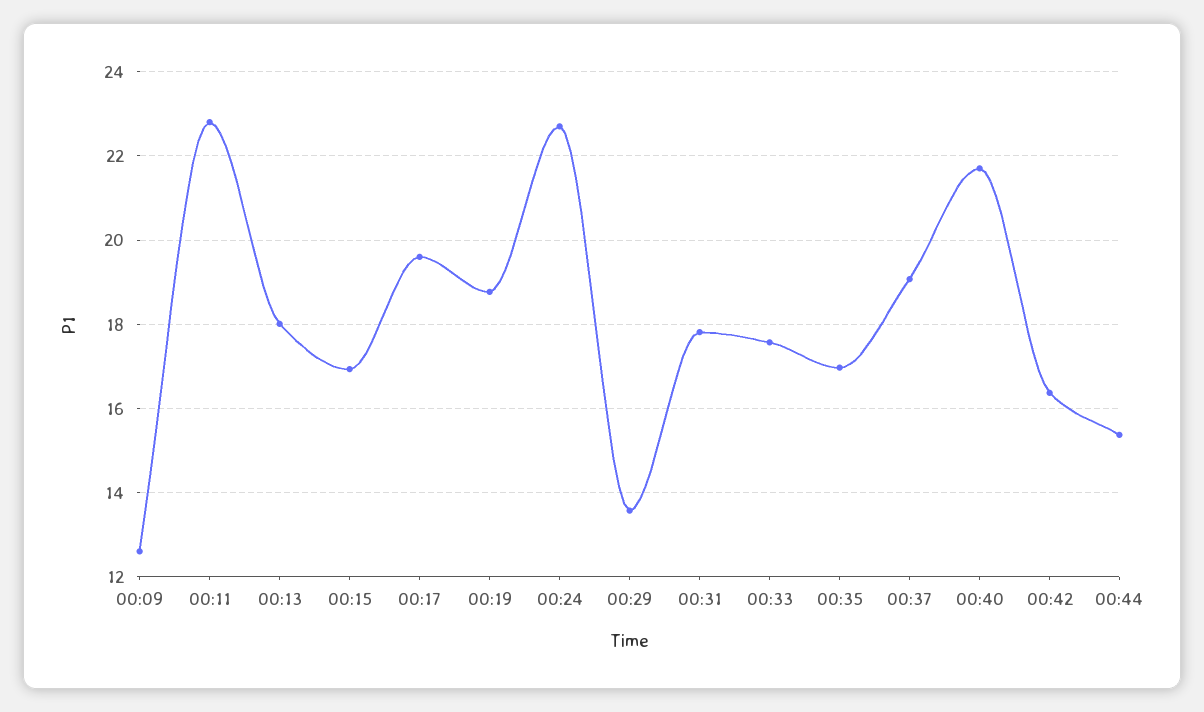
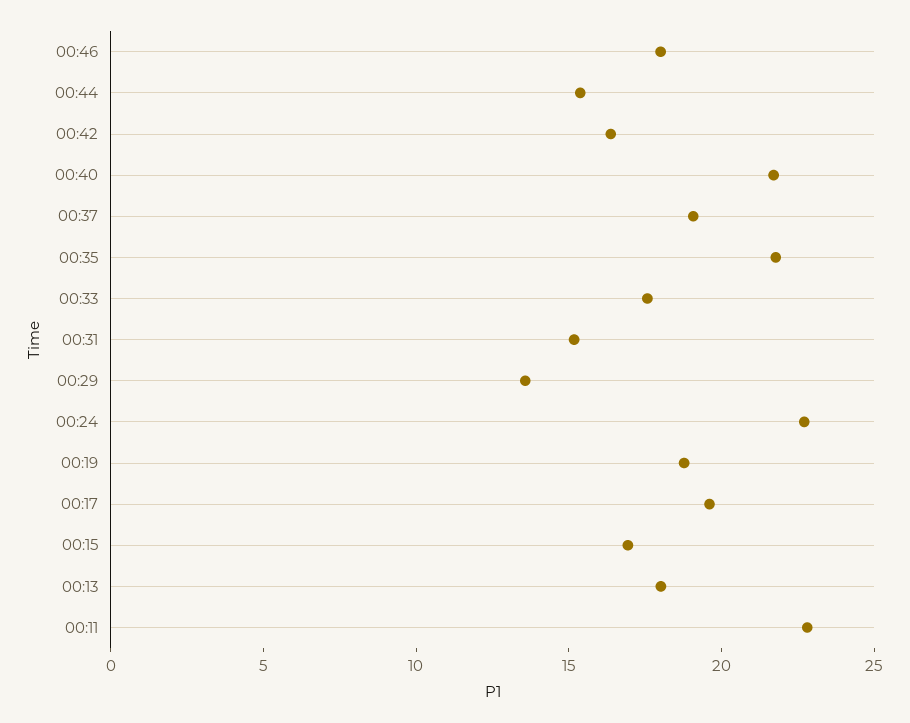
00:09: 12.6 -> none
00:31: 17.8 -> 15
00:35: 17 -> 22
00:46: none -> 18

